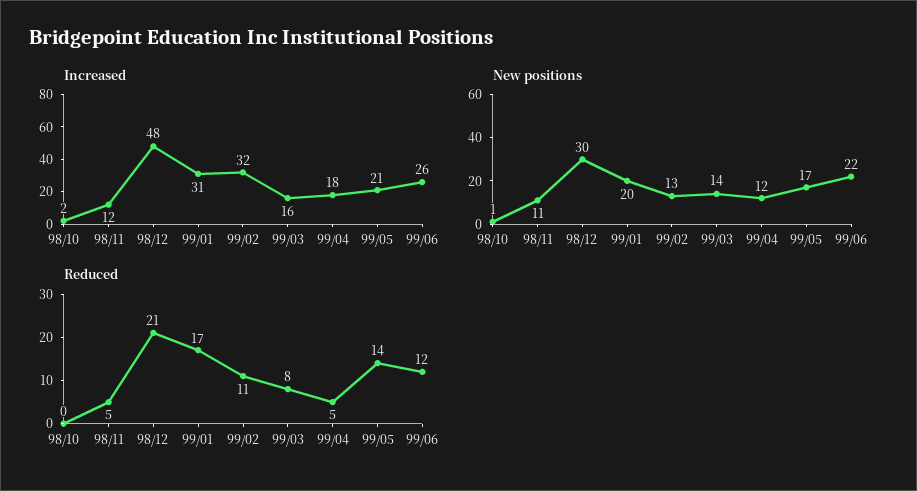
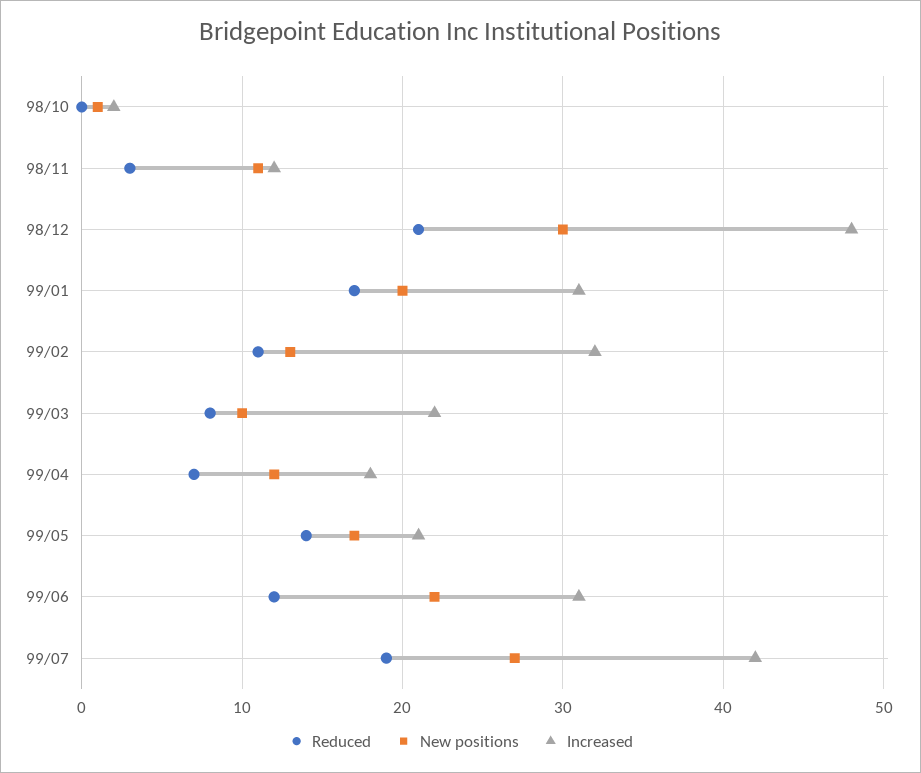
Increased, 99/03: 16 -> 22
Increased, 99/06: 26 -> 31
New positions, 99/03: 14 -> 10
Reduced, 98/11: 5 -> 3
Reduced, 99/04: 5 -> 7
Reduced, 99/07: none -> 19
New positions, 99/07: none -> 27
Increased, 99/07: none -> 42

